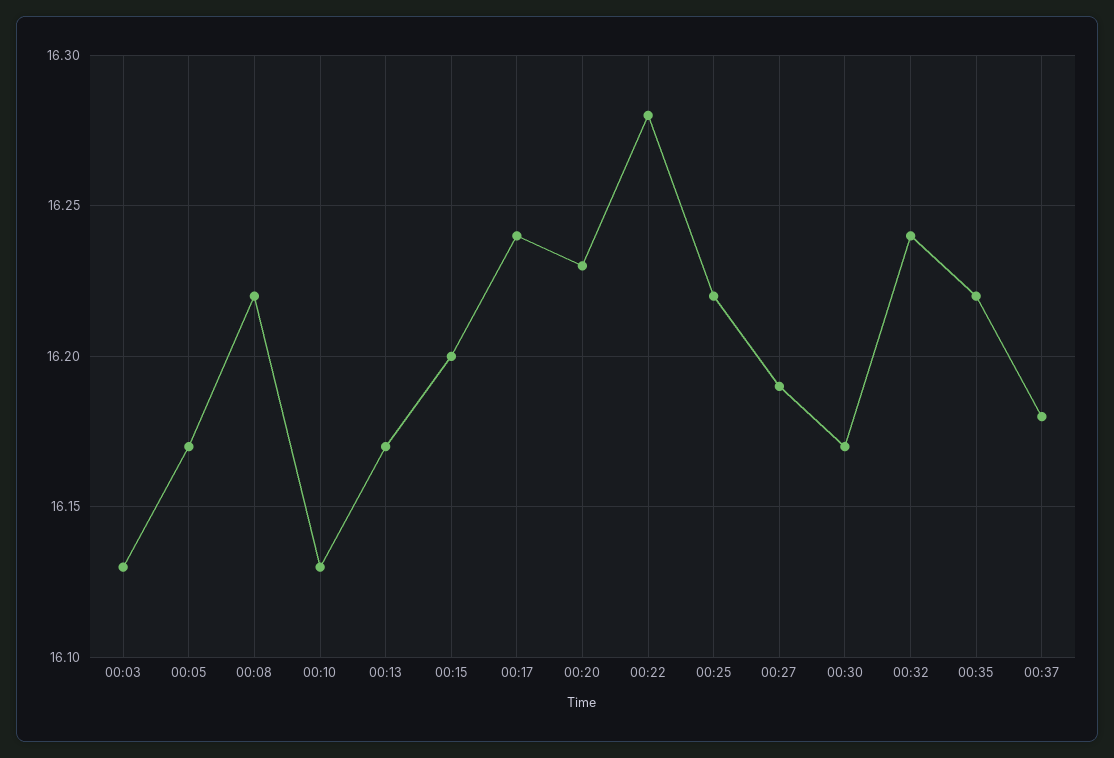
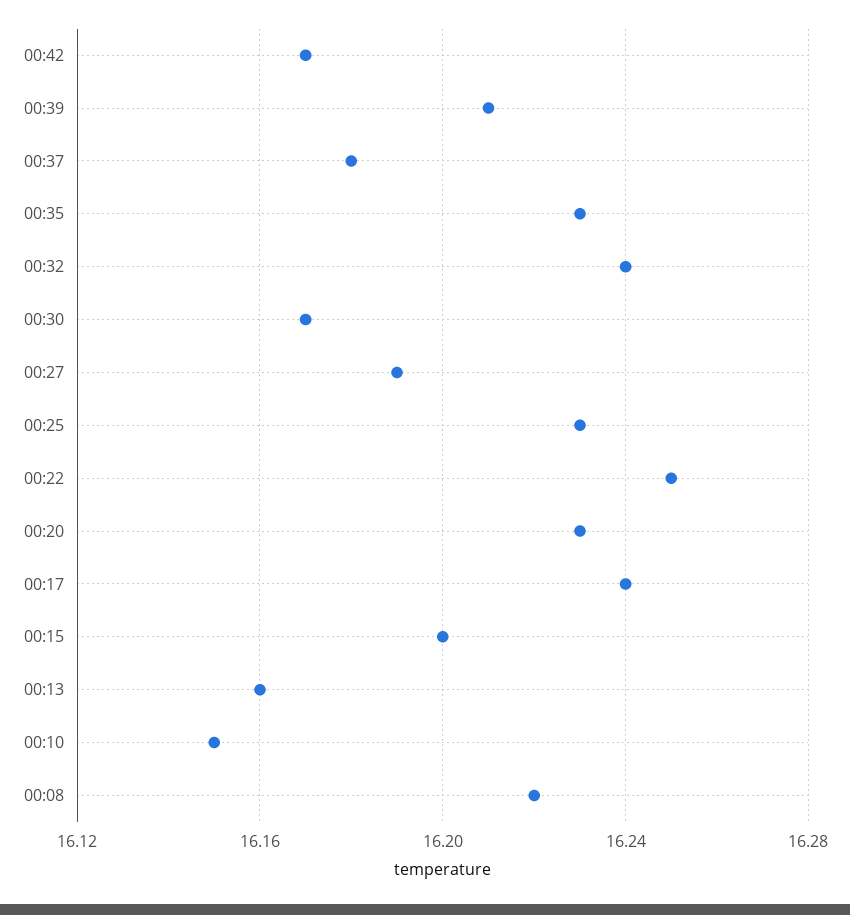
00:03: 16.13 -> none
00:05: 16.17 -> none
00:10: 16.13 -> 16.15
00:13: 16.17 -> 16.16
00:22: 16.28 -> 16.25
00:25: 16.22 -> 16.23
00:35: 16.22 -> 16.23
00:42: none -> 16.17
00:39: none -> 16.21

